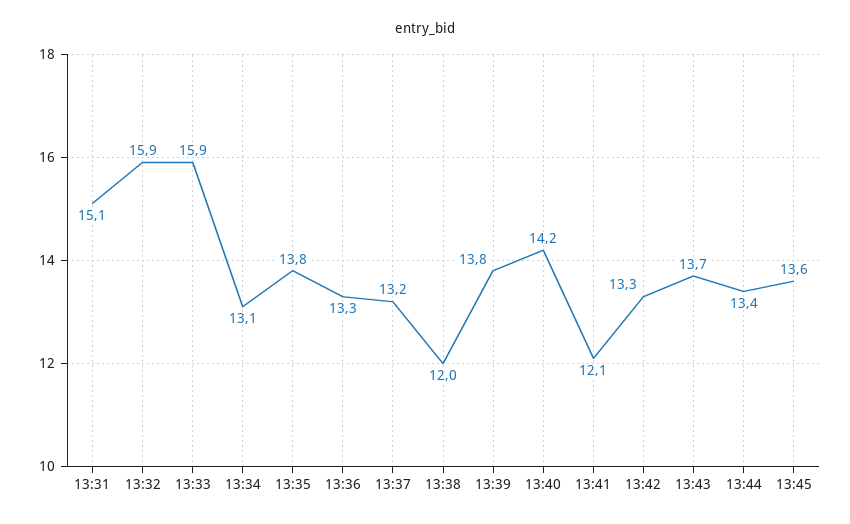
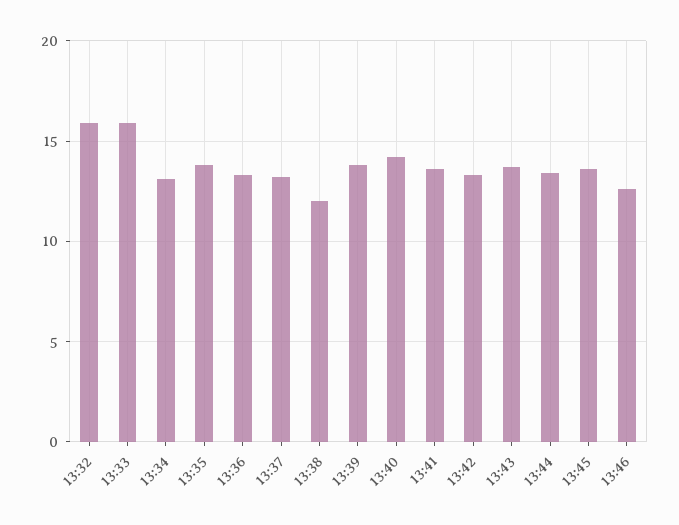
13:31: 15.1 -> none
13:41: 12.1 -> 13.5
13:46: none -> 12.5

